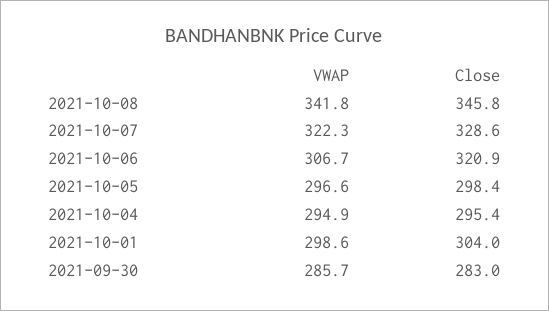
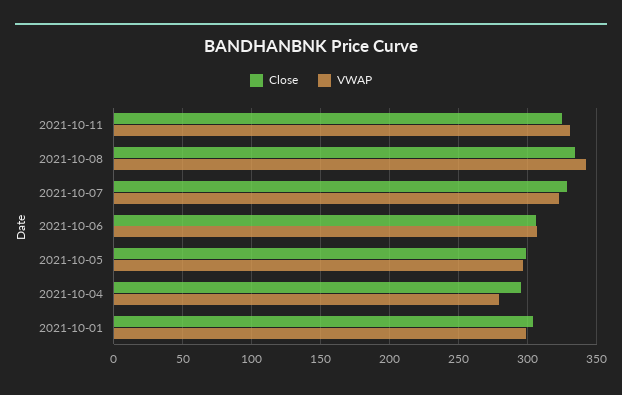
Close, 2021-10-08: 345.8 -> 335
Close, 2021-10-06: 320.9 -> 305
VWAP, 2021-10-04: 294.9 -> 280
VWAP, 2021-09-30: 285.7 -> none
Close, 2021-09-30: 283 -> none
Close, 2021-10-11: none -> 325
VWAP, 2021-10-11: none -> 330

